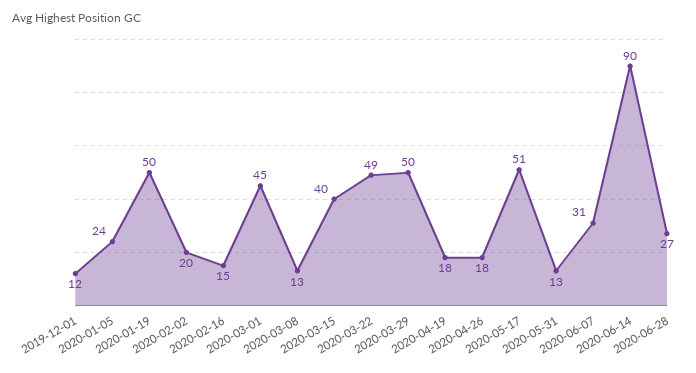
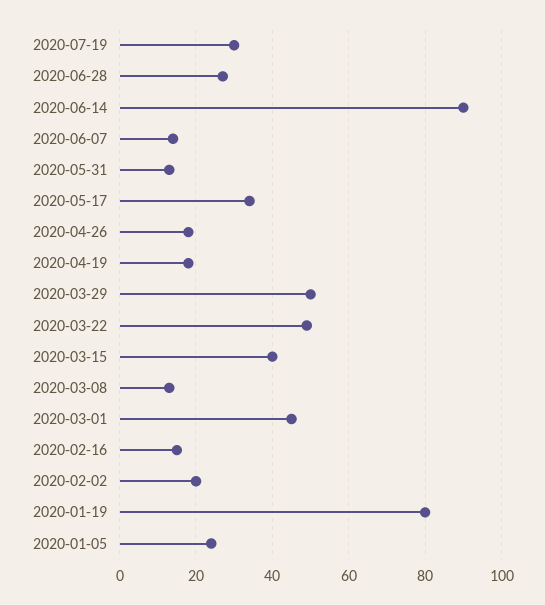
2019-12-01: 12 -> none
2020-01-19: 50 -> 80
2020-05-17: 51 -> 35
2020-06-07: 31 -> 15
2020-07-19: none -> 30

